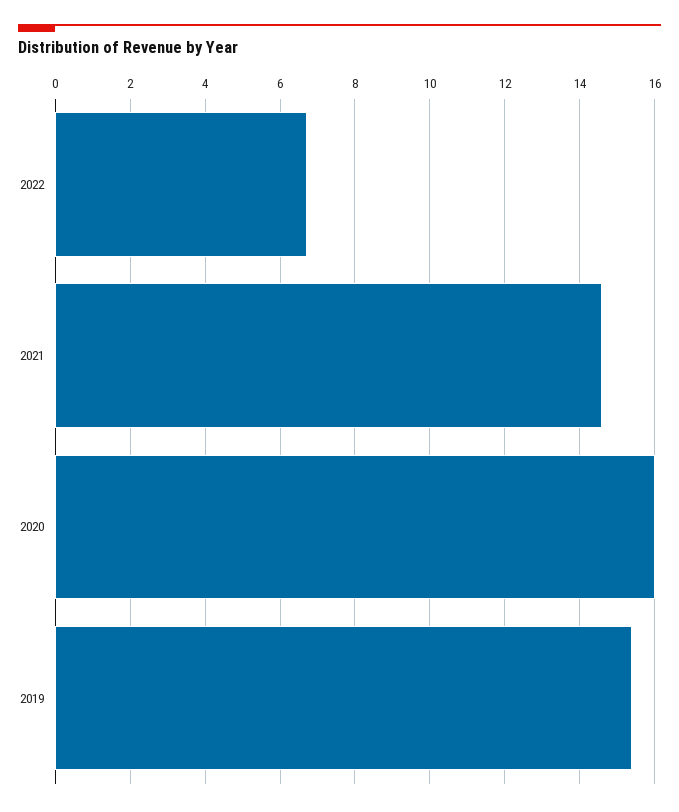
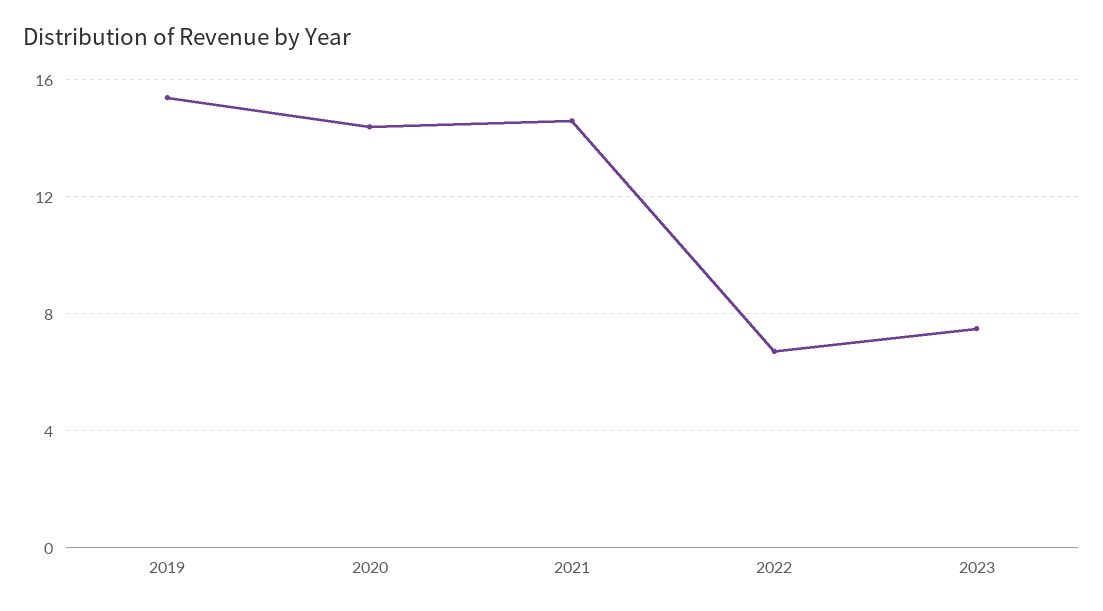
2020: 16 -> 14.5
2023: none -> 7.5

